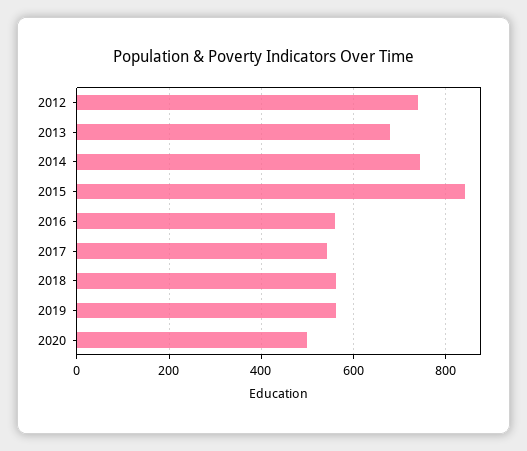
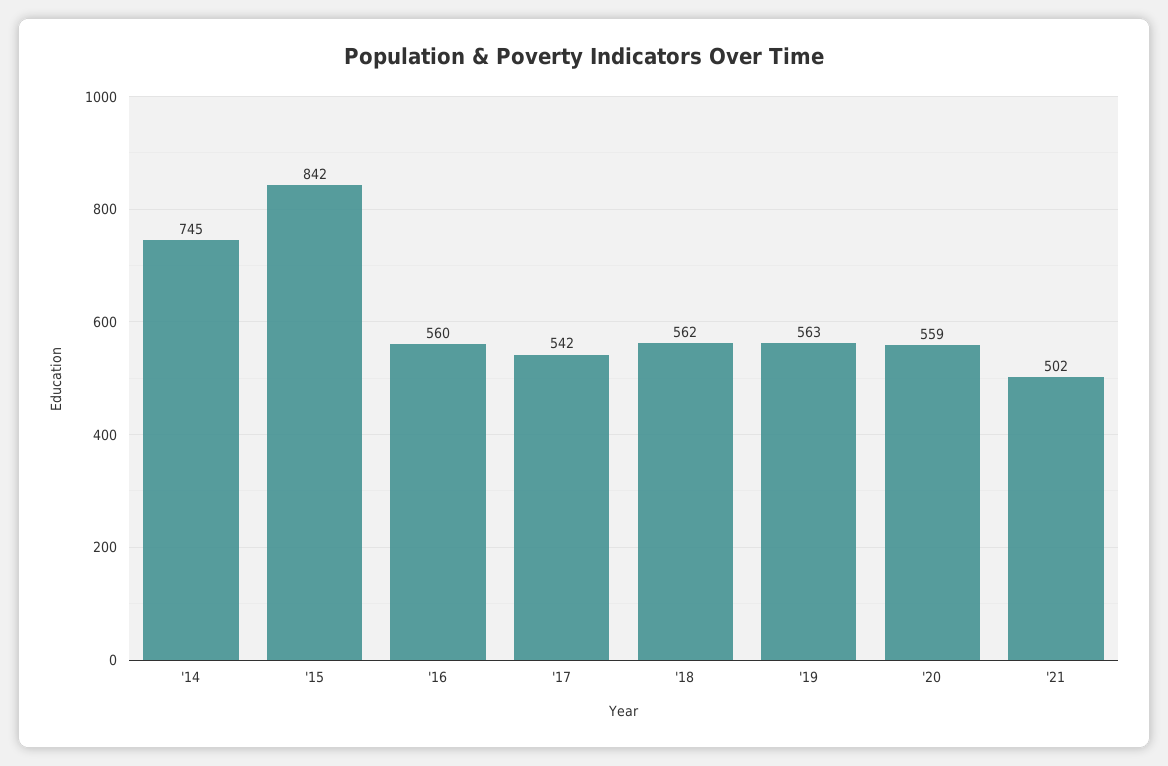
2012: 740 -> none
2013: 680 -> none
2020: 500 -> 559
'21: none -> 502

